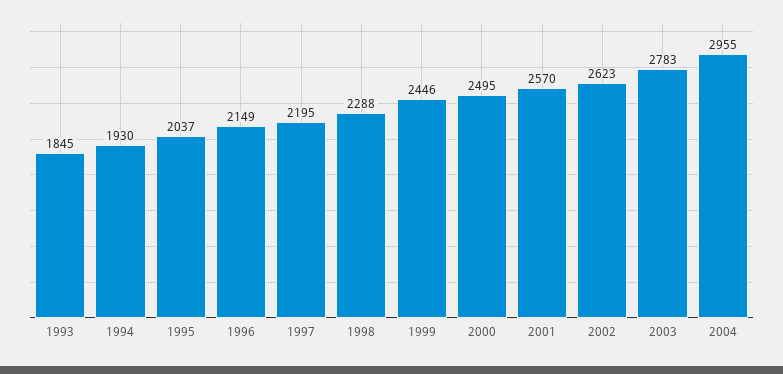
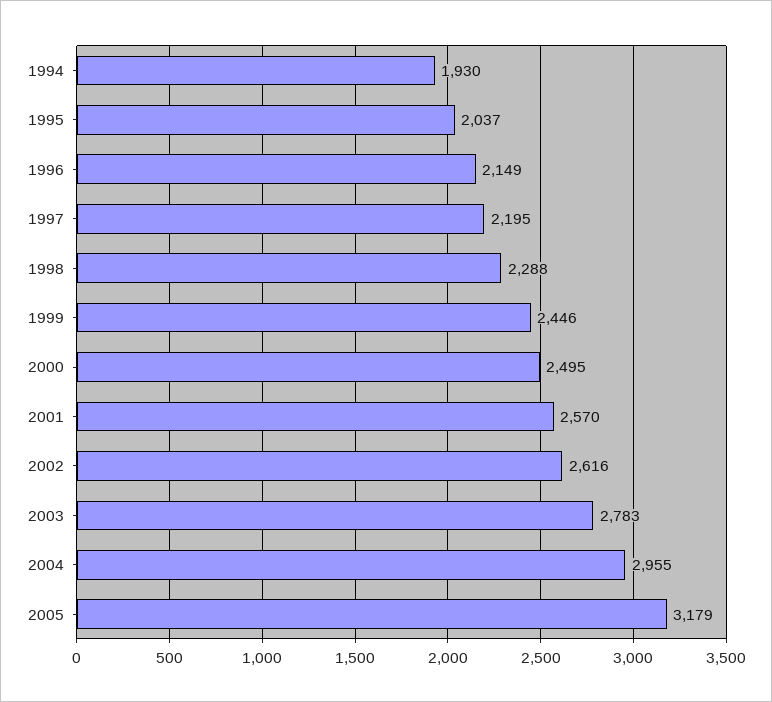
1993: 1845 -> none
2002: 2623 -> 2616
2005: none -> 3179

